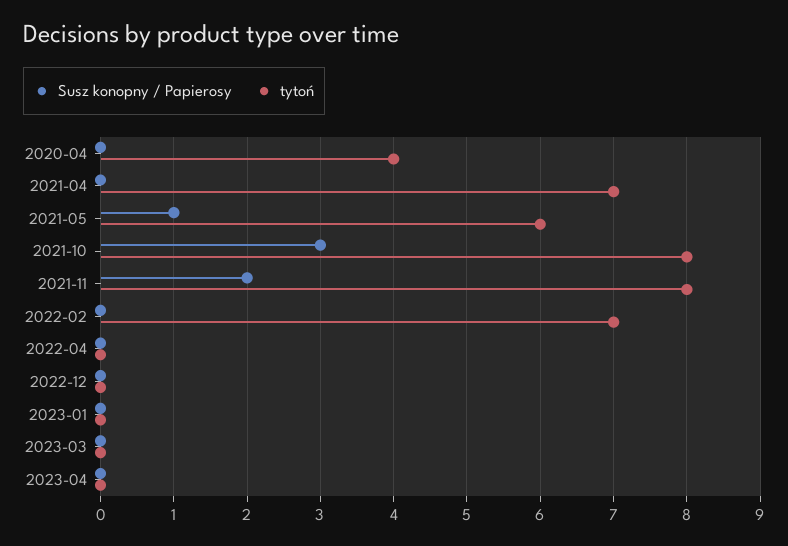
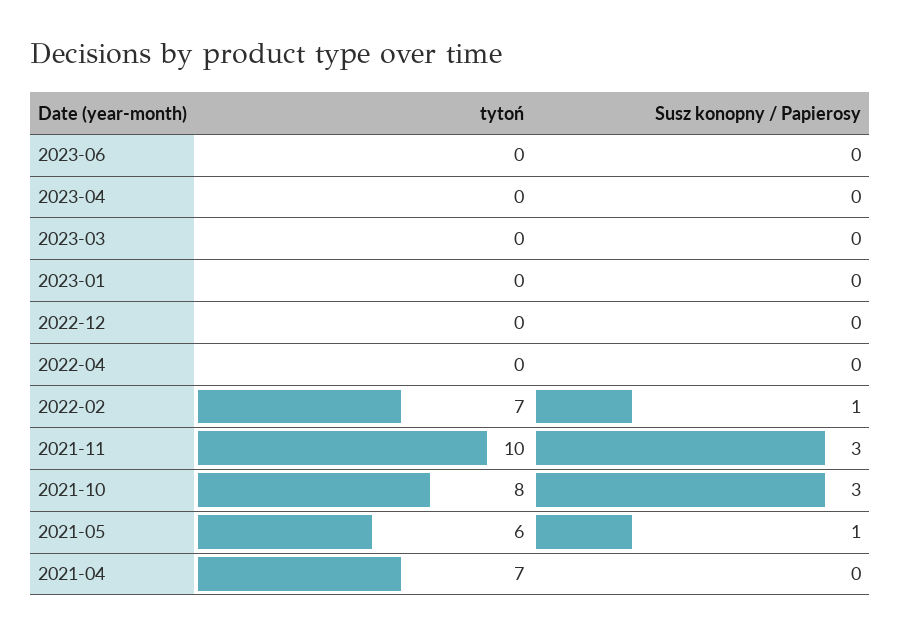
Susz konopny / Papierosy, 2020-04: 0 -> none
tytoń, 2020-04: 4 -> none
Susz konopny / Papierosy, 2021-11: 2 -> 3
tytoń, 2021-11: 8 -> 10
Susz konopny / Papierosy, 2022-02: 0 -> 1
tytoń, 2023-06: none -> 0
Susz konopny / Papierosy, 2023-06: none -> 0

